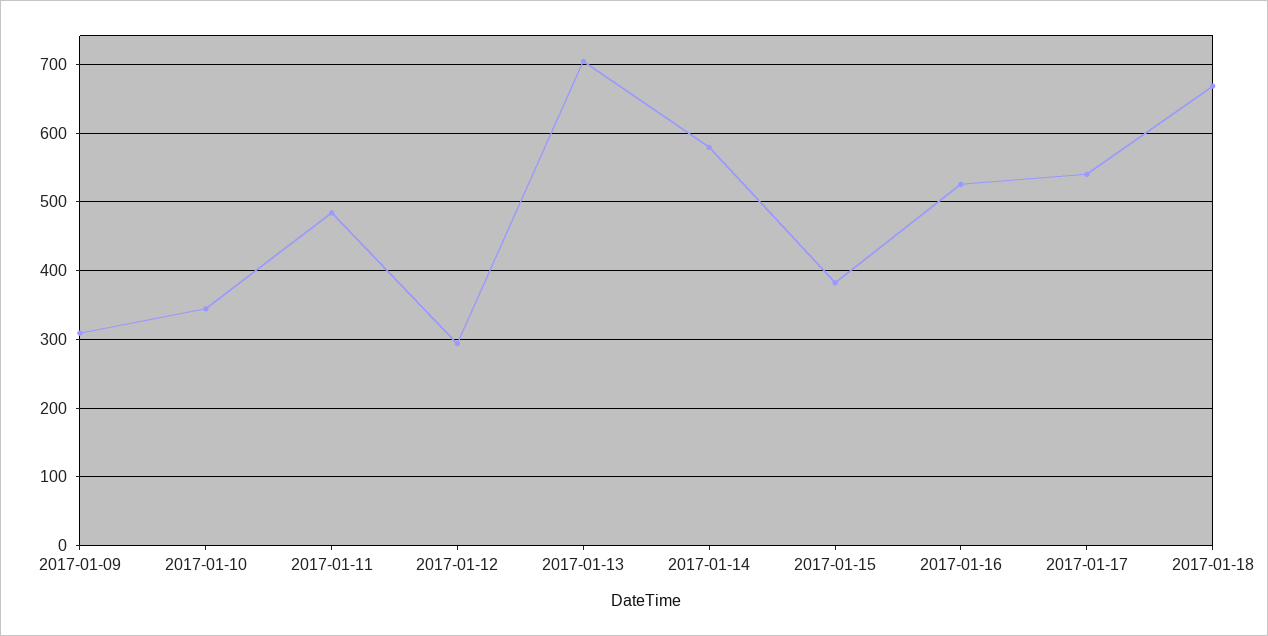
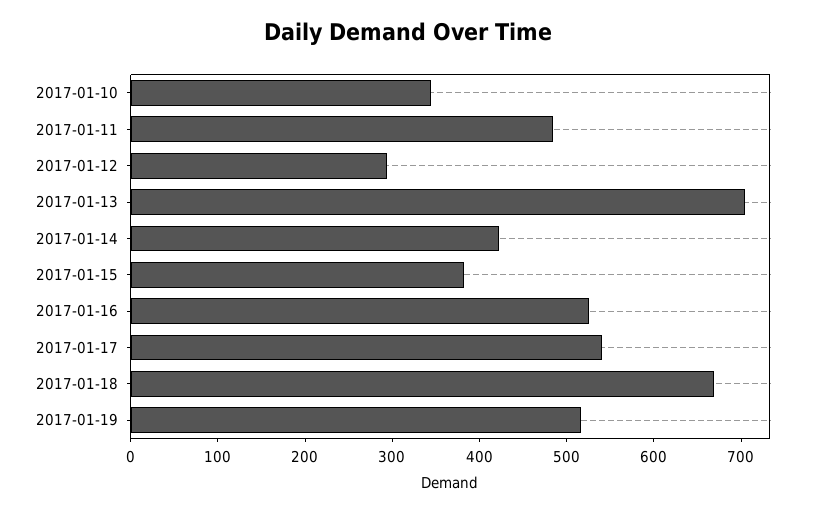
2017-01-09: 310 -> none
2017-01-14: 580 -> 420
2017-01-19: none -> 520

